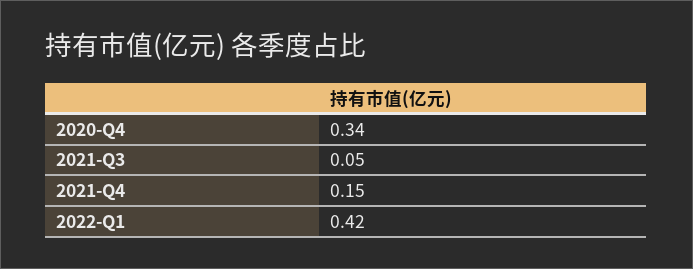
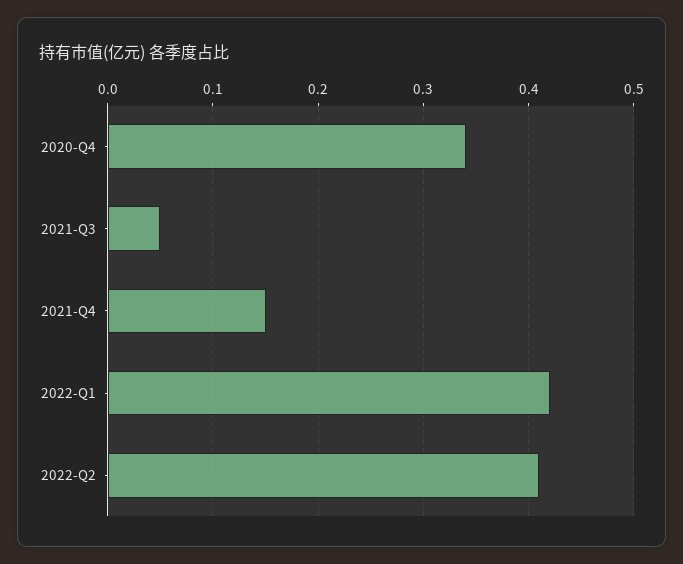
2022-Q2: none -> 0.41

